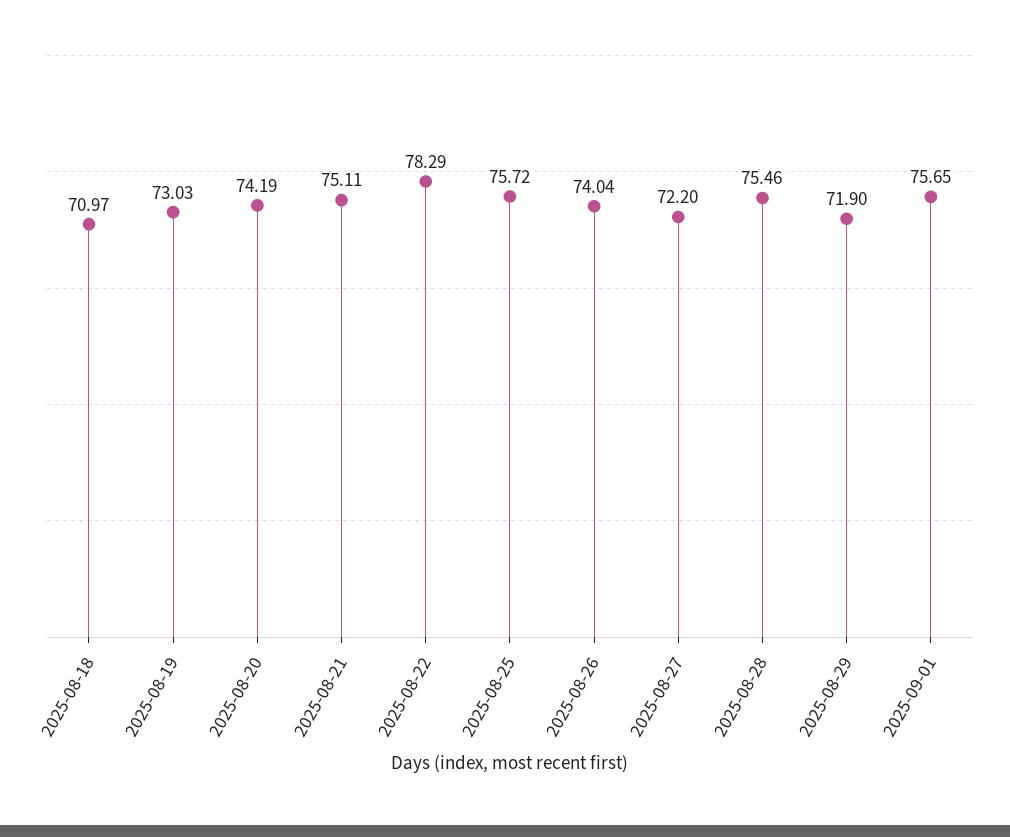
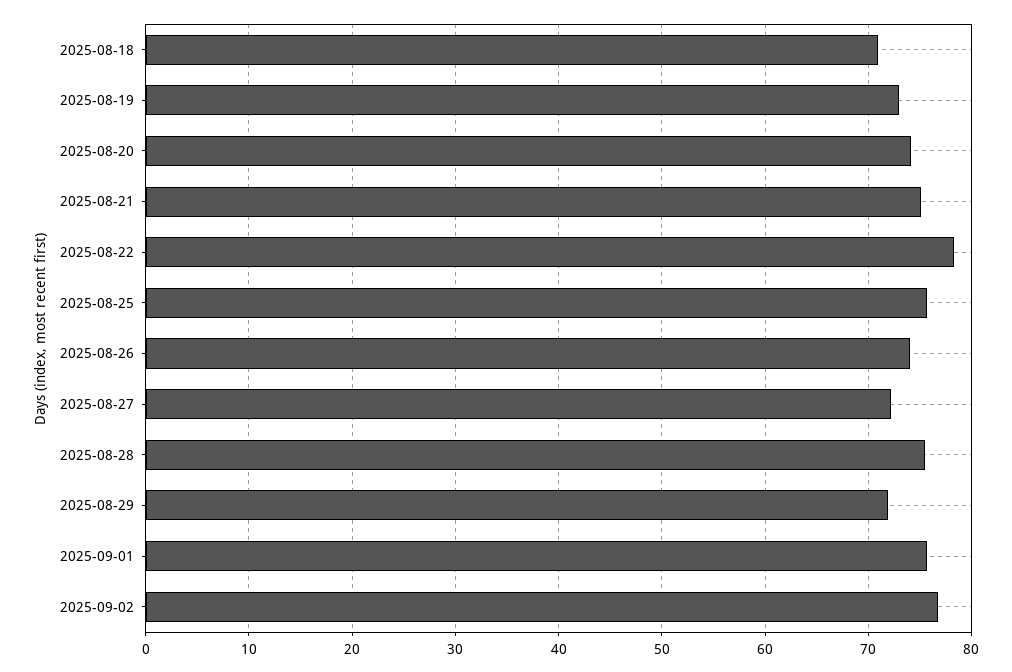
2025-09-02: none -> 77

